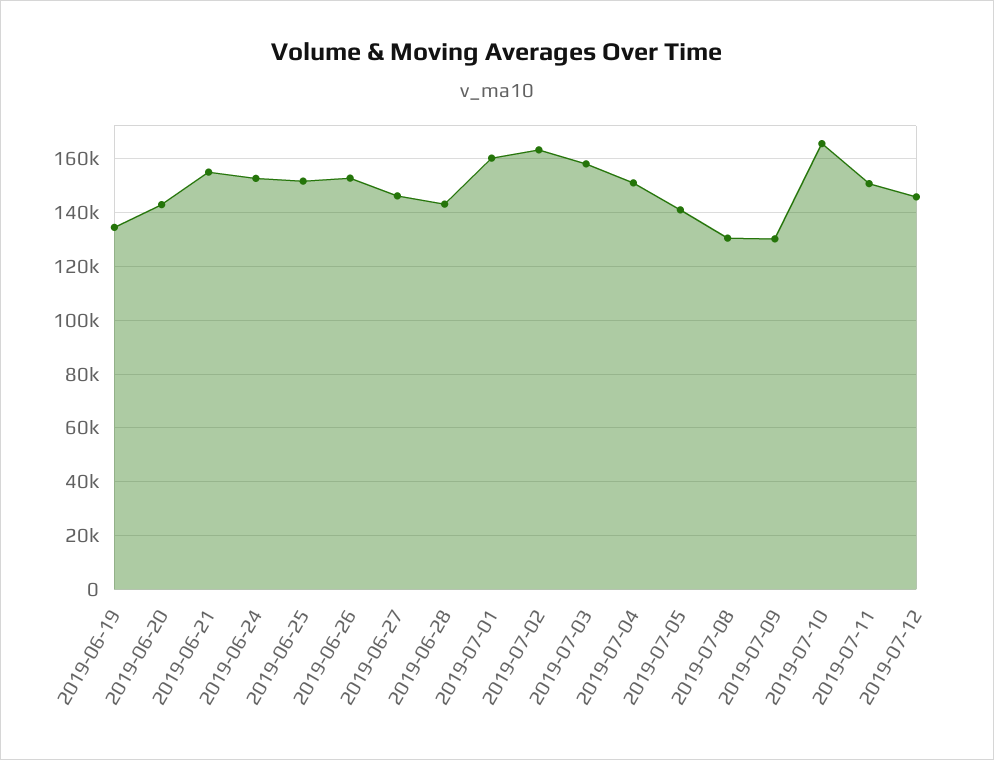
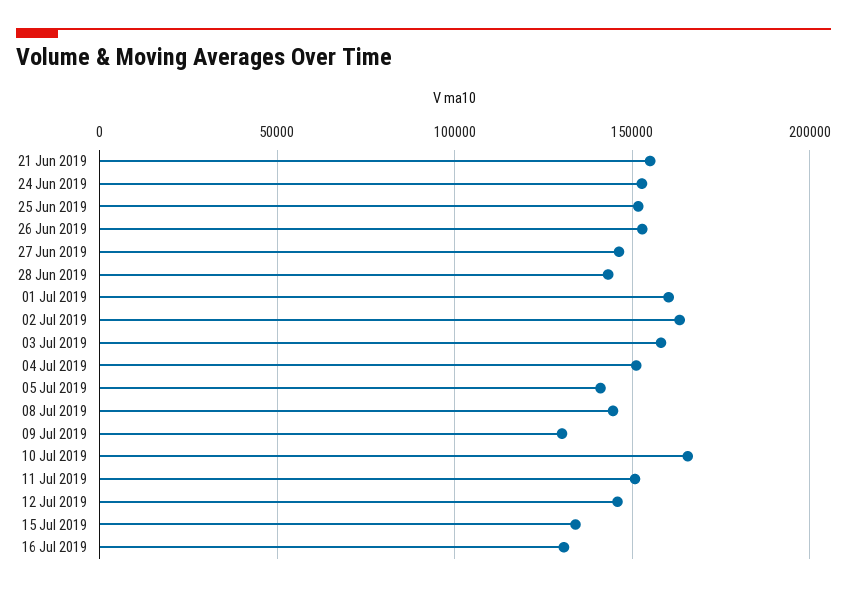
2019-06-19: 135000 -> none
2019-06-20: 142500 -> none
2019-07-08: 130000 -> 145000
15 Jul 2019: none -> 135000
16 Jul 2019: none -> 130000

